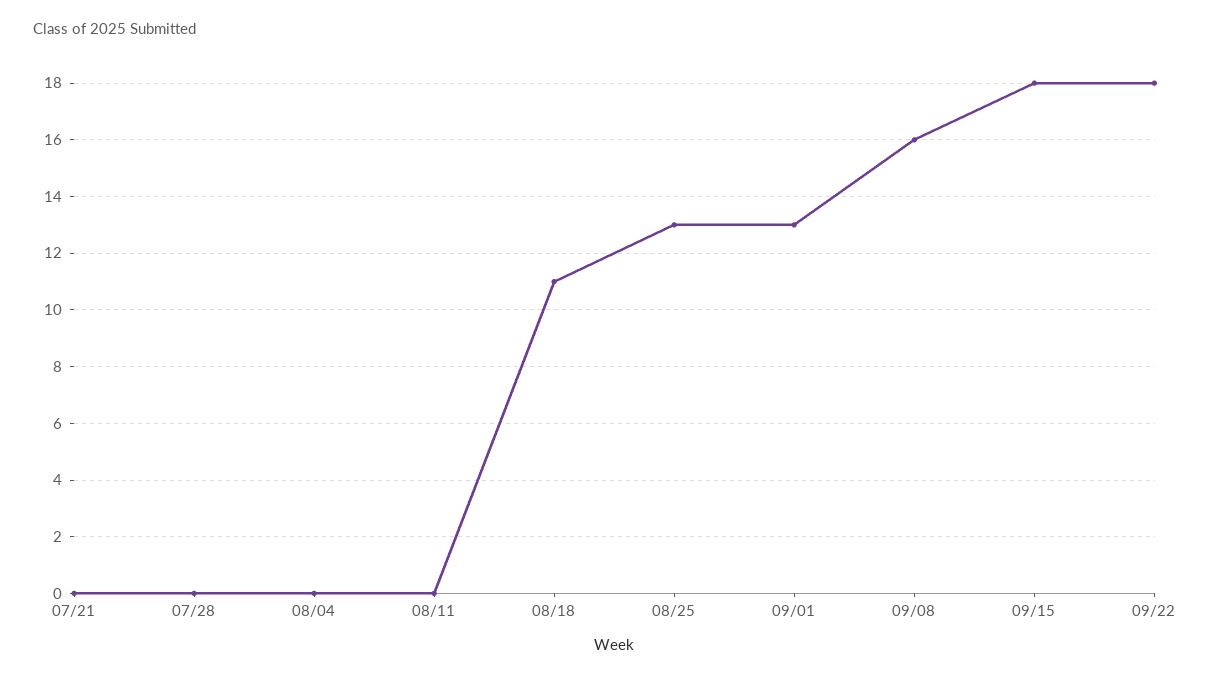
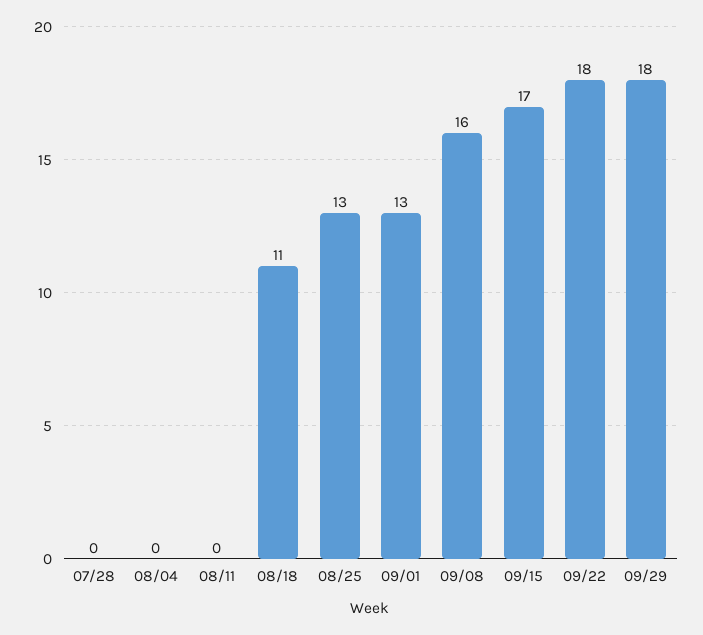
07/21: 0 -> none
09/15: 18 -> 17
09/29: none -> 18

